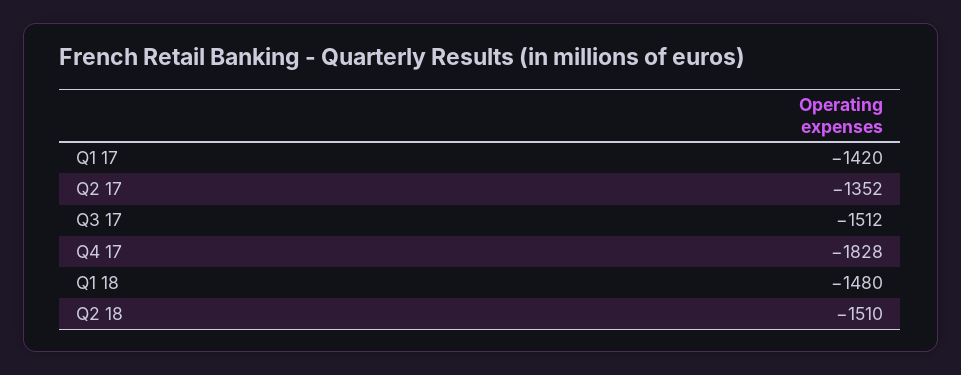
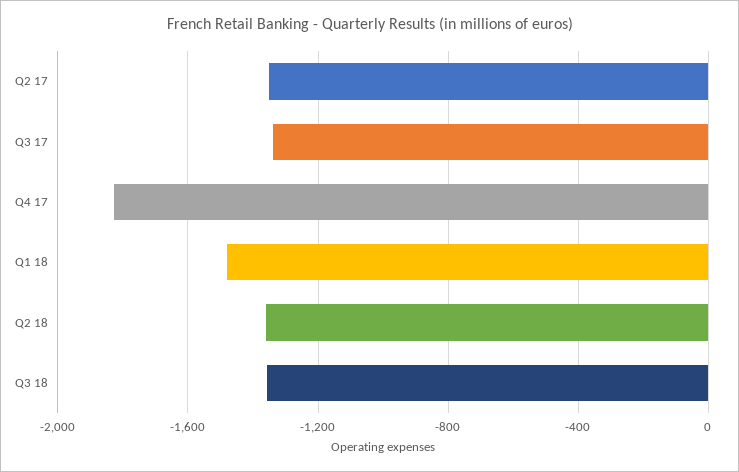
Q1 17: -1420 -> none
Q3 17: -1512 -> -1350
Q2 18: -1510 -> -1350
Q3 18: none -> -1350

